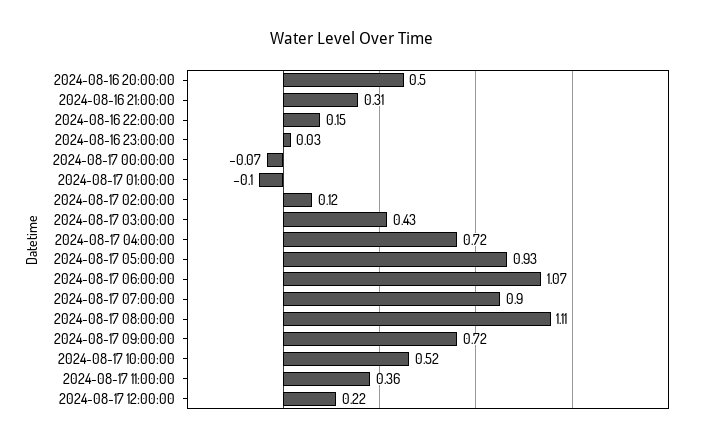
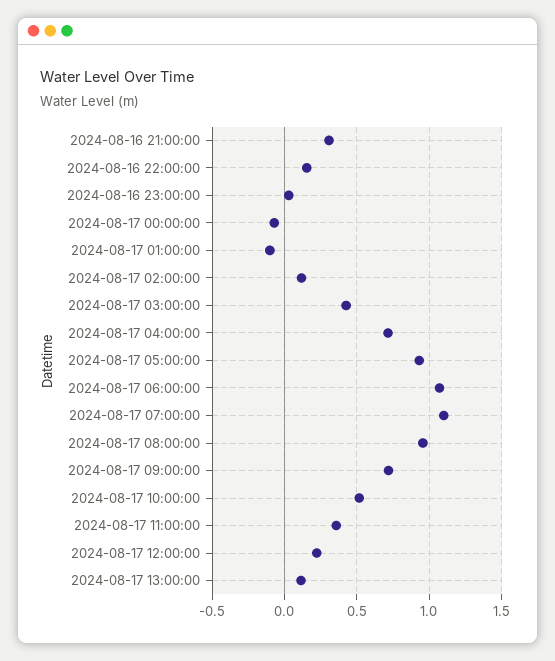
2024-08-16 20:00:00: 0.5 -> none
2024-08-17 07:00:00: 0.9 -> 1.1
2024-08-17 08:00:00: 1.11 -> 0.95
2024-08-17 13:00:00: none -> 0.1

